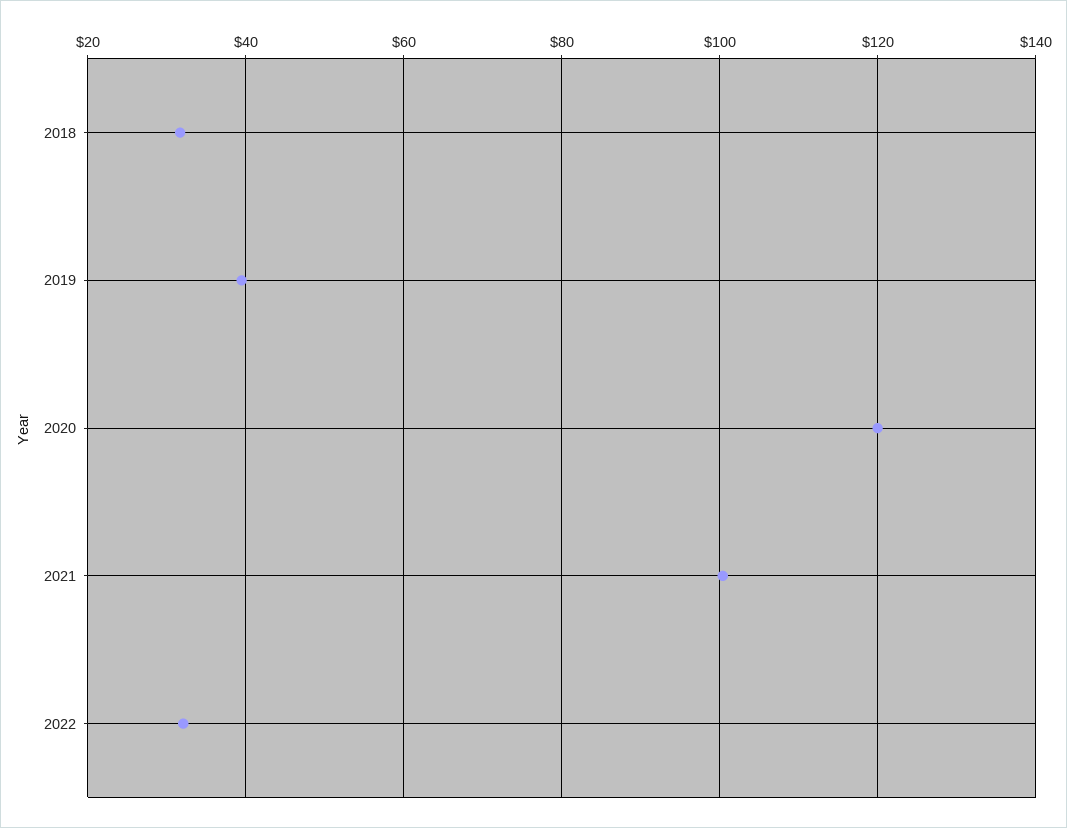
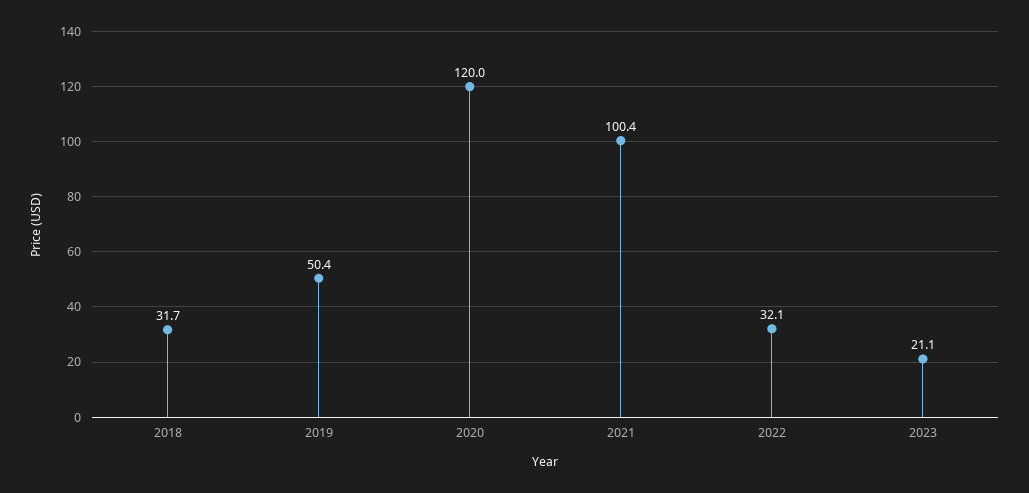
2019: 40 -> 50.4
2023: none -> 21.1

